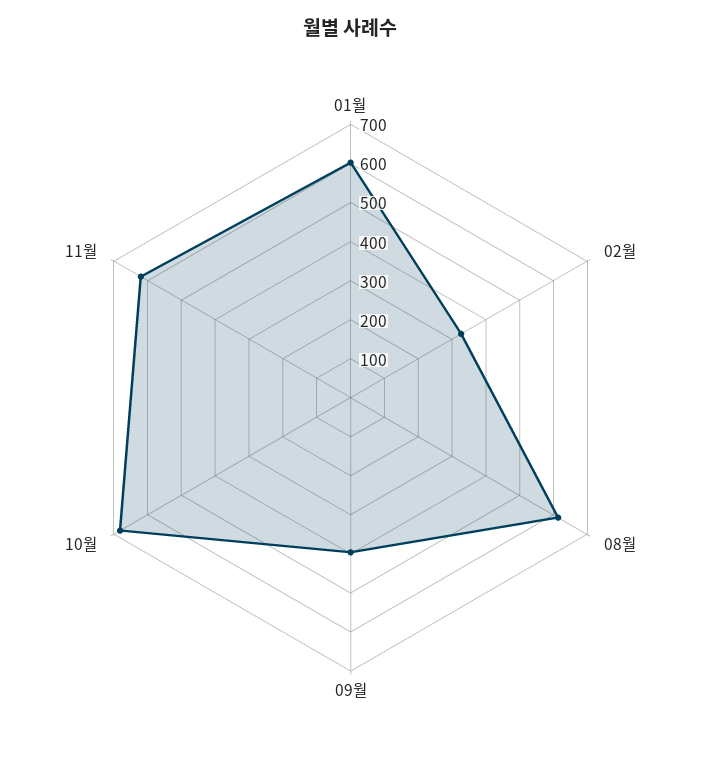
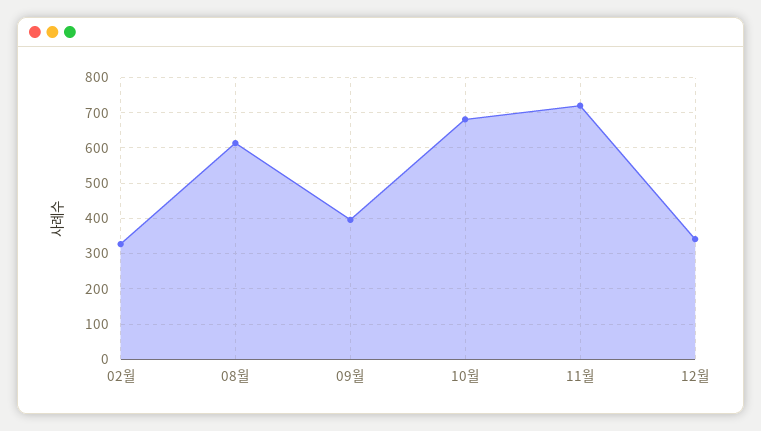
01월: 600 -> none
11월: 625 -> 720
12월: none -> 340

